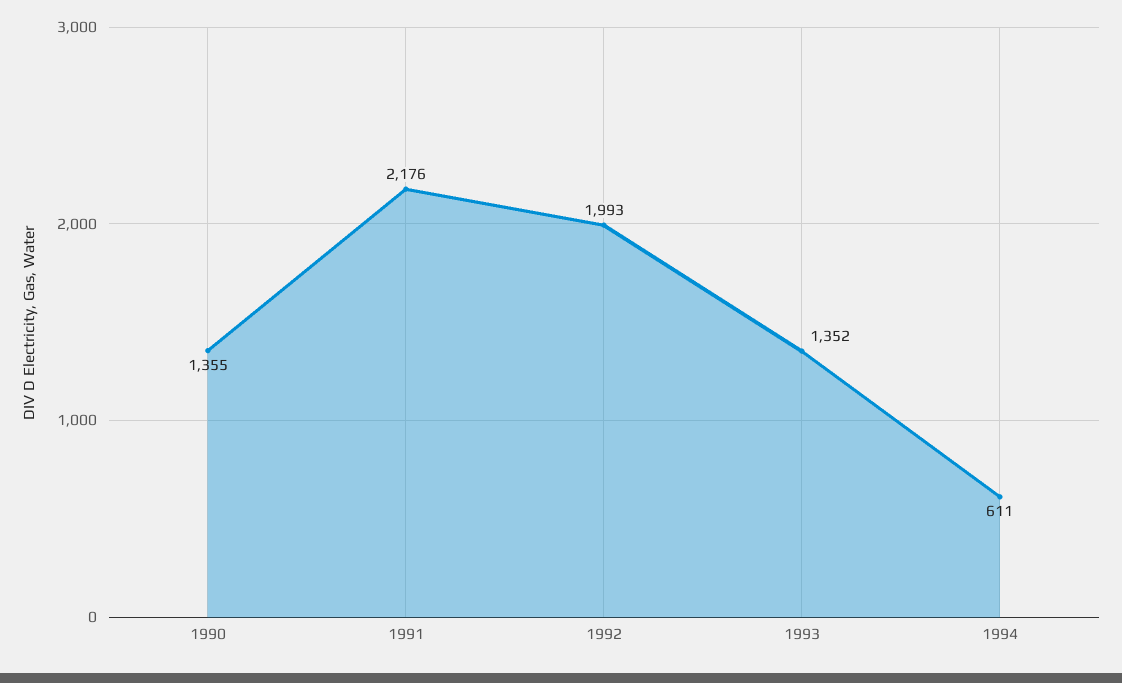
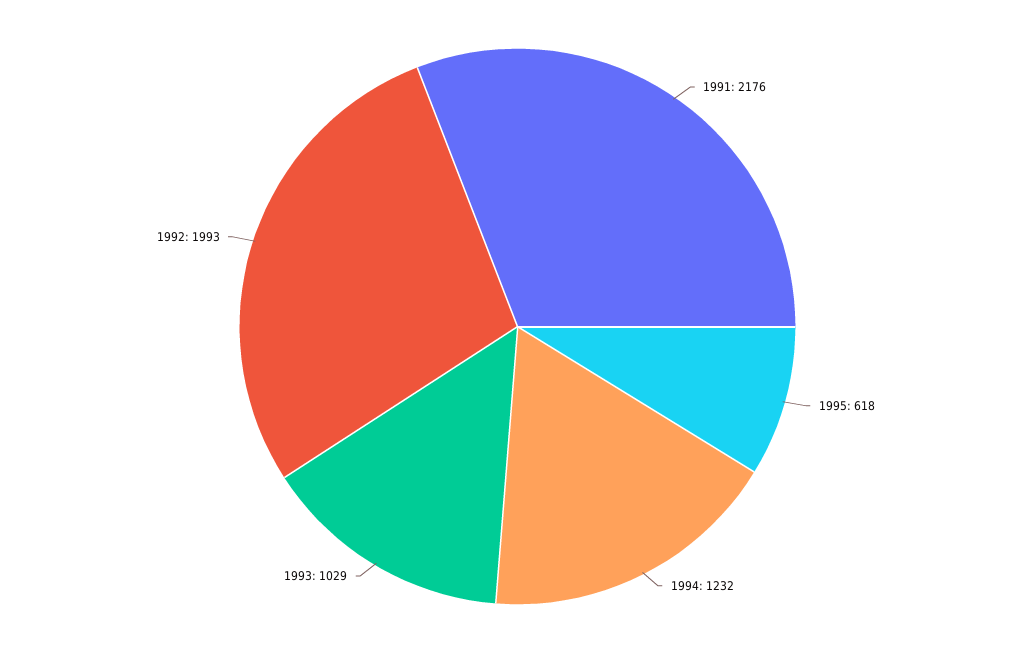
1990: 1355 -> none
1993: 1352 -> 1029
1994: 611 -> 1232
1995: none -> 618

